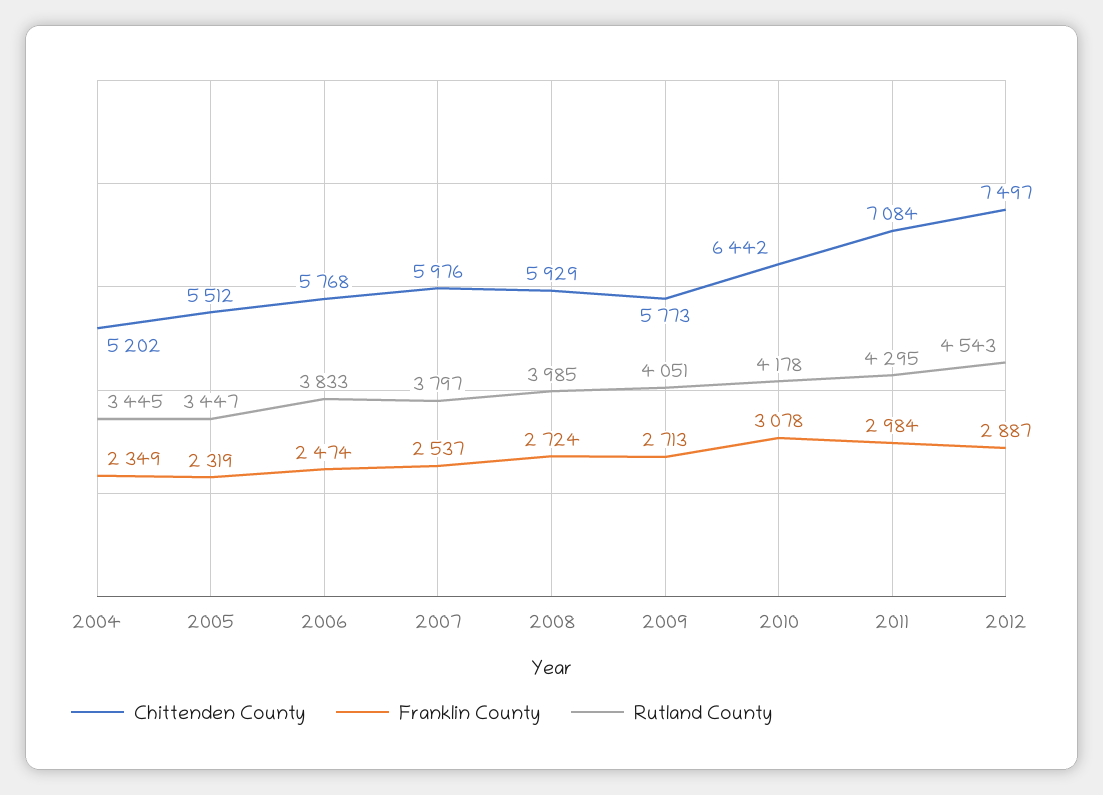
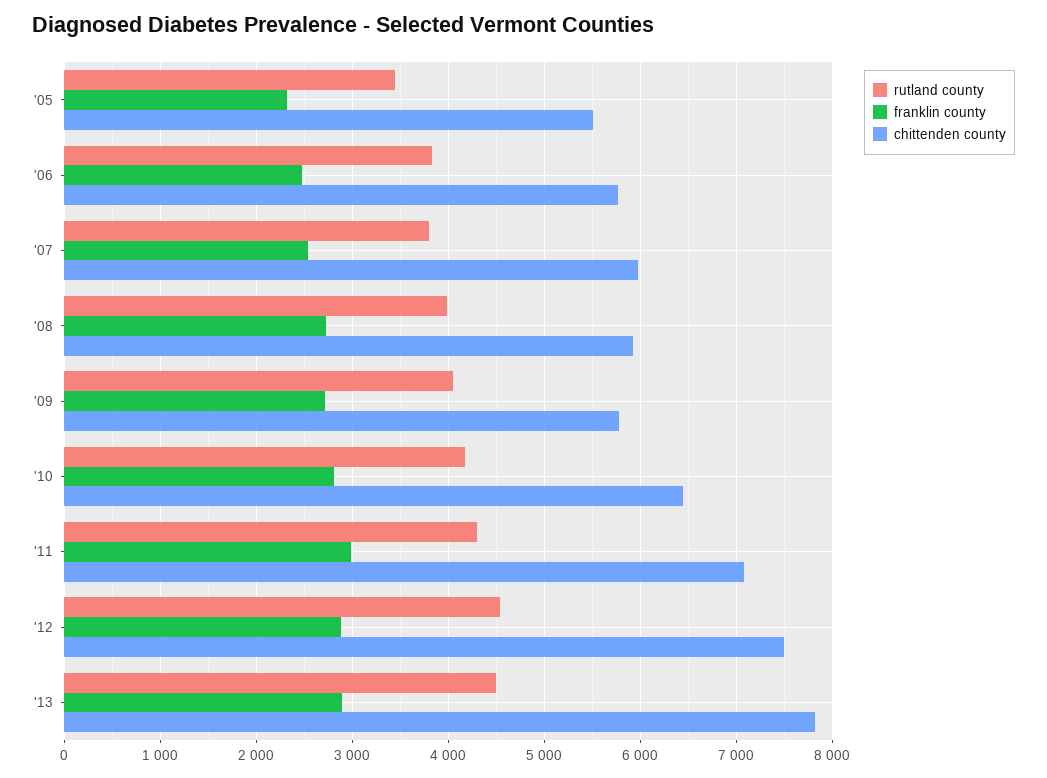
Chittenden County, 2004: 5202 -> none
Franklin County, 2004: 2349 -> none
Rutland County, 2004: 3445 -> none
Franklin County, 2010: 3078 -> 2800
Rutland County, '13: none -> 4500
Franklin County, '13: none -> 2900
Chittenden County, '13: none -> 7800

